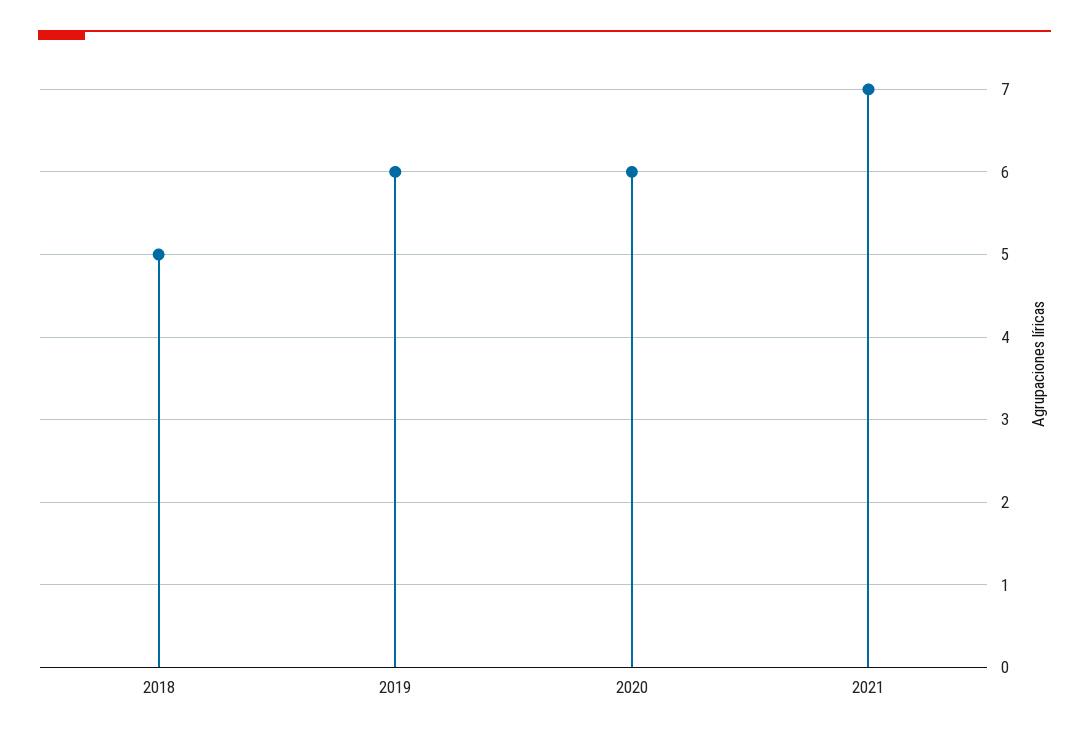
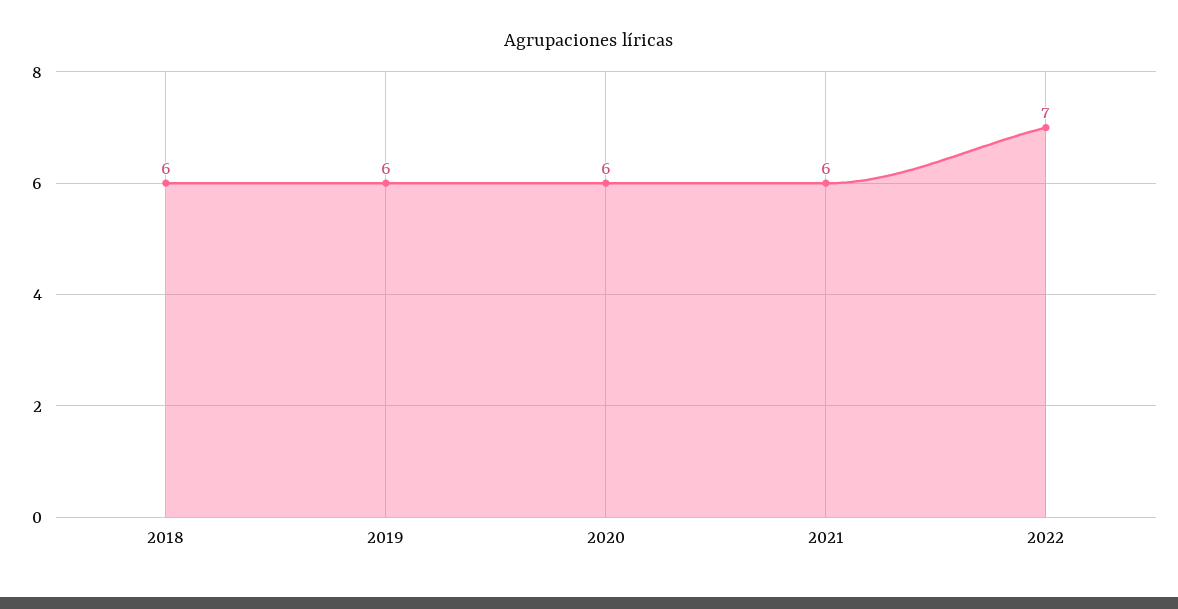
2018: 5 -> 6
2021: 7 -> 6
2022: none -> 7

